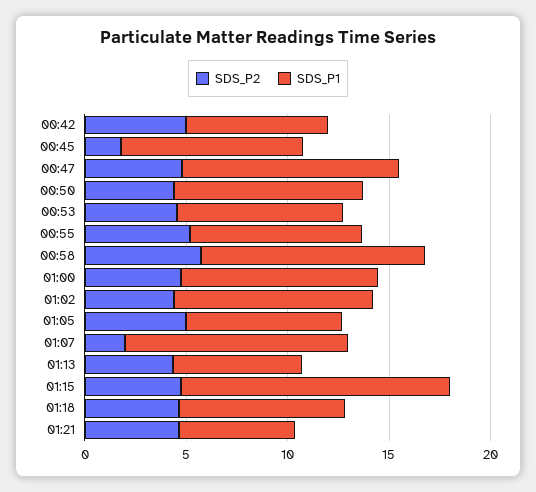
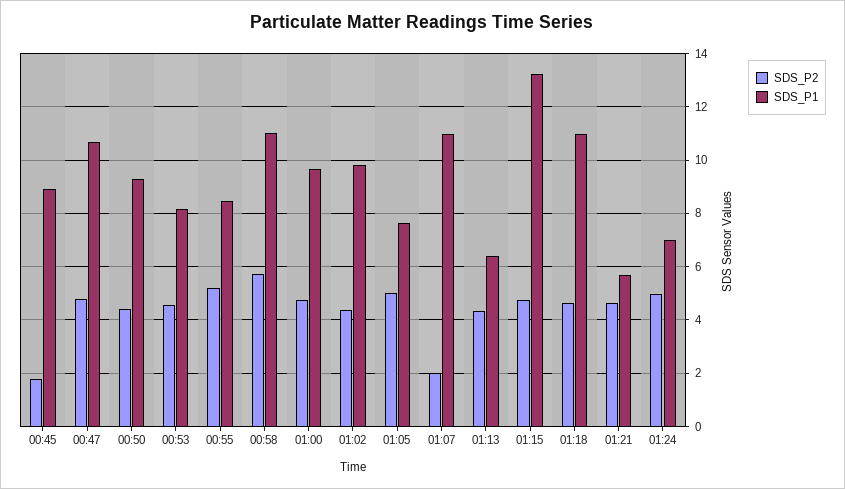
SDS_P2, 00:42: 5 -> none
SDS_P1, 00:42: 7 -> none
SDS_P1, 01:18: 8 -> 11
SDS_P2, 01:24: none -> 5
SDS_P1, 01:24: none -> 7

